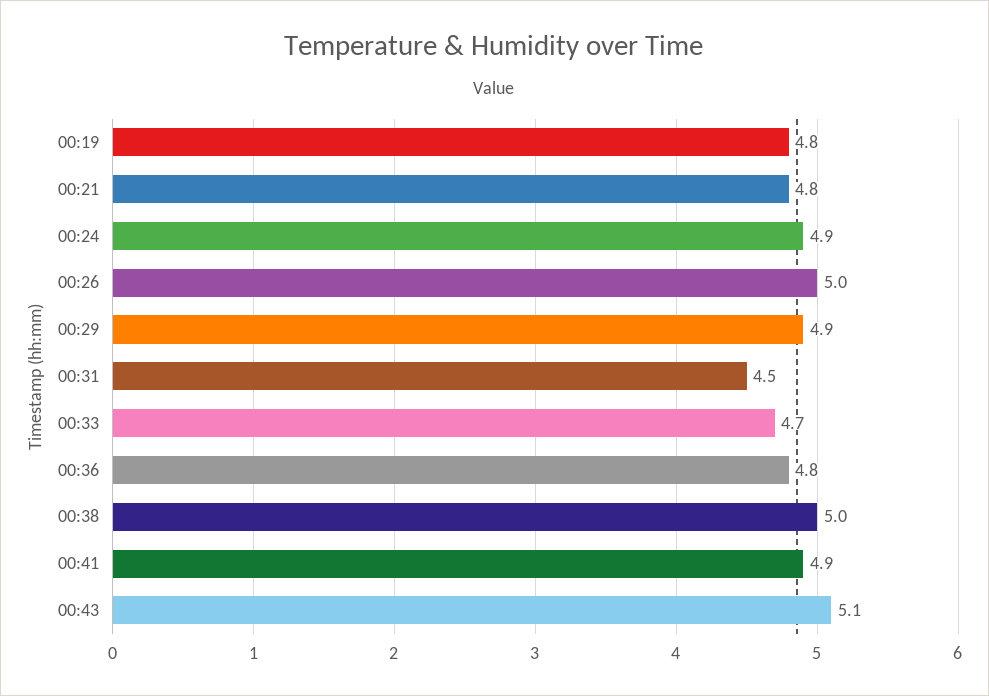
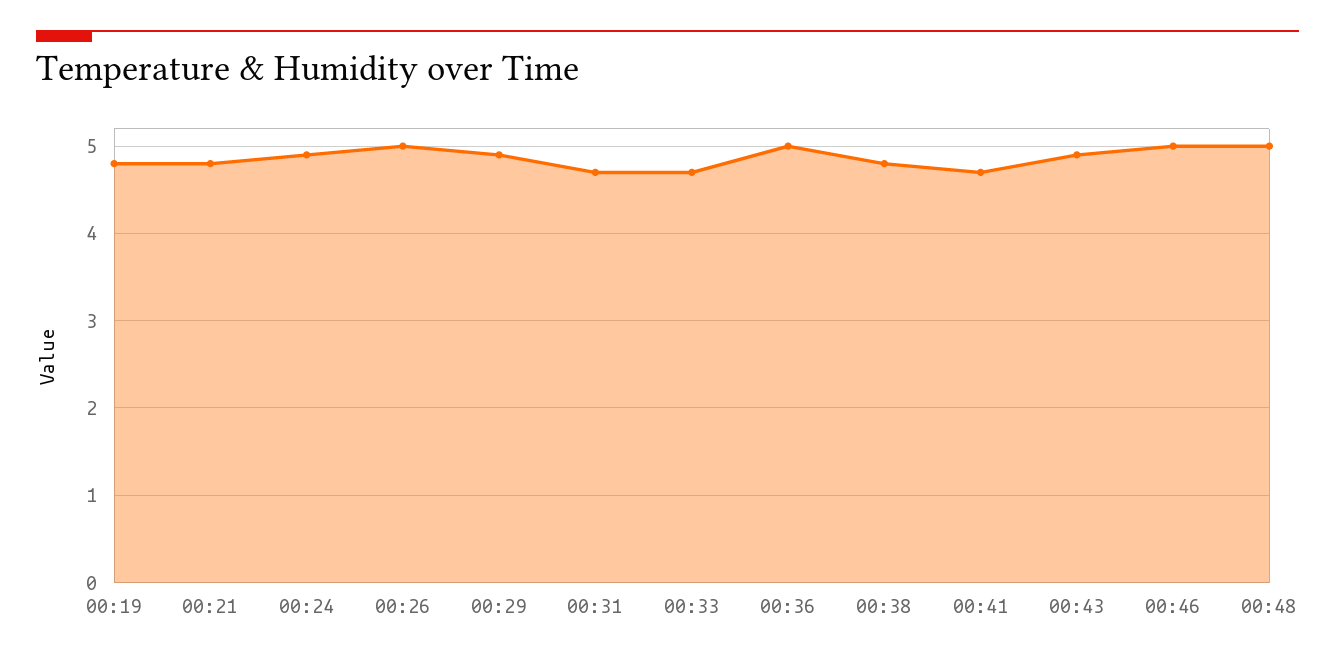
00:31: 4.5 -> 4.7
00:36: 4.8 -> 5
00:38: 5 -> 4.8
00:41: 4.9 -> 4.7
00:43: 5.1 -> 4.9
00:46: none -> 5
00:48: none -> 5

